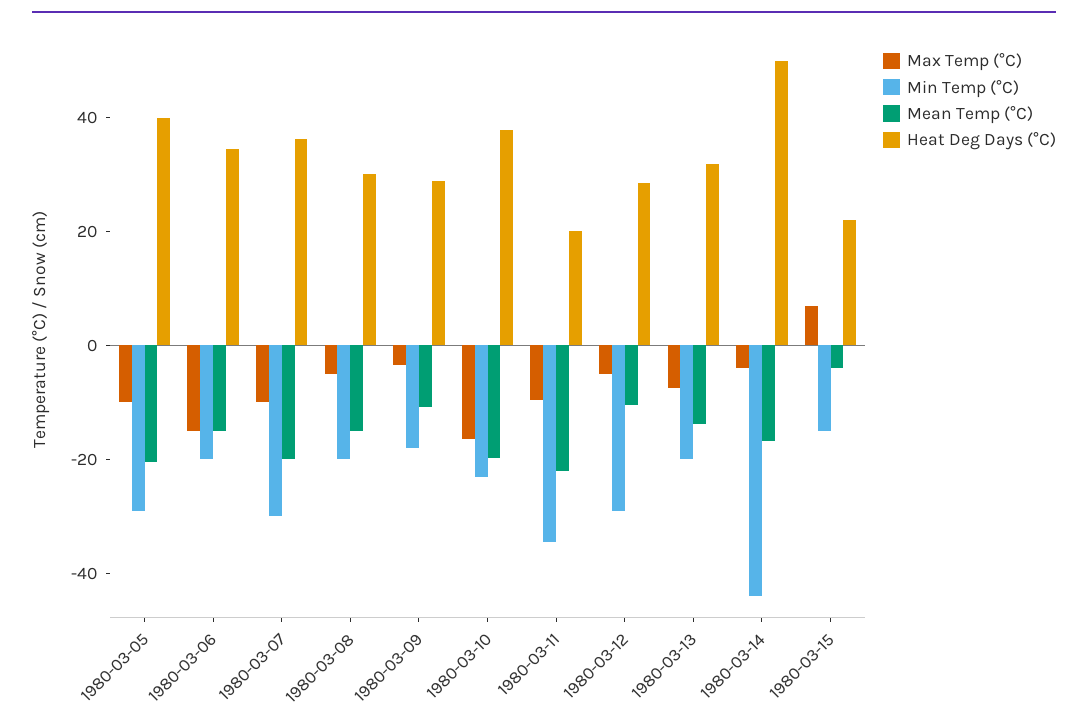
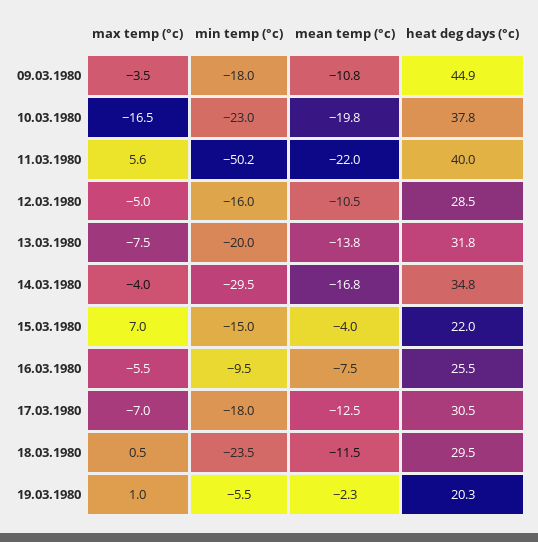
Max Temp (°C), 1980-03-05: -10 -> none
Min Temp (°C), 1980-03-05: -30 -> none
Mean Temp (°C), 1980-03-05: -20 -> none
Heat Deg Days (°C), 1980-03-05: 40 -> none
Max Temp (°C), 1980-03-06: -15 -> none
Min Temp (°C), 1980-03-06: -20 -> none
Mean Temp (°C), 1980-03-06: -15 -> none
Heat Deg Days (°C), 1980-03-06: 35 -> none
Max Temp (°C), 1980-03-07: -10 -> none
Min Temp (°C), 1980-03-07: -30 -> none
Mean Temp (°C), 1980-03-07: -20 -> none
Heat Deg Days (°C), 1980-03-07: 35 -> none
Max Temp (°C), 1980-03-08: -5 -> none
Min Temp (°C), 1980-03-08: -20 -> none
Mean Temp (°C), 1980-03-08: -15 -> none
Heat Deg Days (°C), 1980-03-08: 30 -> none
Heat Deg Days (°C), 1980-03-09: 30 -> 44.9
Max Temp (°C), 1980-03-11: -10 -> 5.6
Min Temp (°C), 1980-03-11: -35 -> -50.2
Heat Deg Days (°C), 1980-03-11: 20 -> 40
Min Temp (°C), 1980-03-12: -30 -> -16
Min Temp (°C), 1980-03-14: -45 -> -29.5
Heat Deg Days (°C), 1980-03-14: 50 -> 34.8
Max Temp (°C), 16.03.1980: none -> -5.5
Min Temp (°C), 16.03.1980: none -> -9.5
Mean Temp (°C), 16.03.1980: none -> -7.5
Heat Deg Days (°C), 16.03.1980: none -> 25.5
Max Temp (°C), 17.03.1980: none -> -7
Min Temp (°C), 17.03.1980: none -> -18
Mean Temp (°C), 17.03.1980: none -> -12.5
Heat Deg Days (°C), 17.03.1980: none -> 30.5
Max Temp (°C), 18.03.1980: none -> 0.5
Min Temp (°C), 18.03.1980: none -> -23.5
Mean Temp (°C), 18.03.1980: none -> -11.5
Heat Deg Days (°C), 18.03.1980: none -> 29.5
Max Temp (°C), 19.03.1980: none -> 1
Min Temp (°C), 19.03.1980: none -> -5.5
Mean Temp (°C), 19.03.1980: none -> -2.3
Heat Deg Days (°C), 19.03.1980: none -> 20.3

